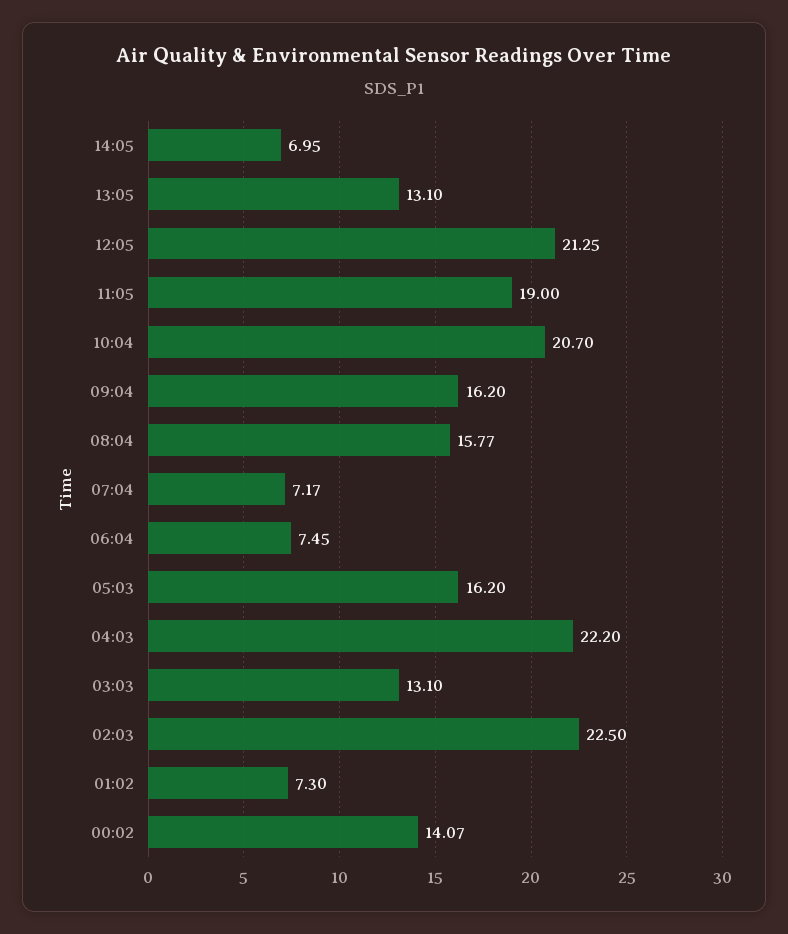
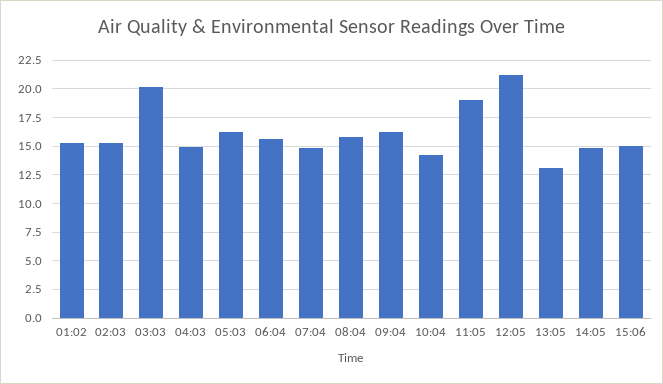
14:05: 6.95 -> 15
10:04: 20.7 -> 15
07:04: 7.17 -> 15
06:04: 7.45 -> 15
04:03: 22.2 -> 15
03:03: 13.1 -> 20
02:03: 22.5 -> 15
01:02: 7.3 -> 15
00:02: 14.07 -> none
15:06: none -> 15

